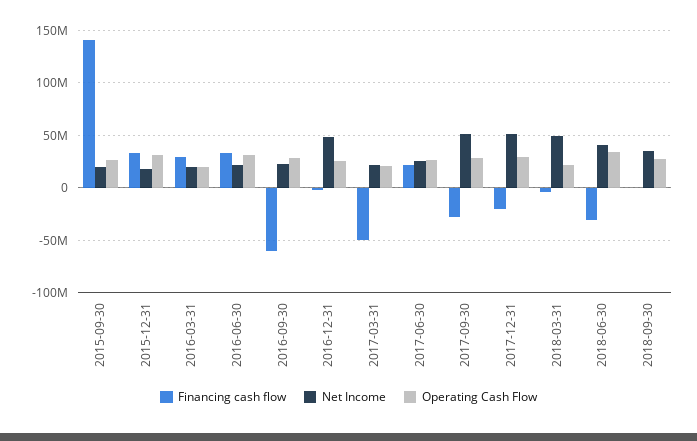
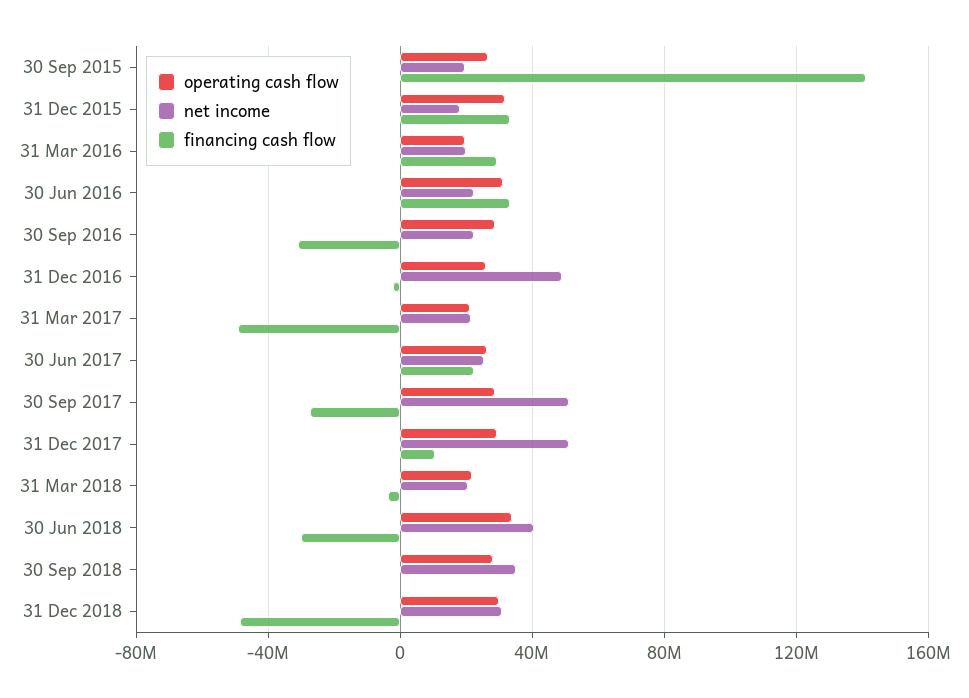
Financing cash flow, 2016-09-30: -60000000 -> -30000000
Financing cash flow, 2017-12-31: -20000000 -> 10000000
Net Income, 2018-03-31: 50000000 -> 20000000
Operating Cash Flow, 31 Dec 2018: none -> 30000000
Net Income, 31 Dec 2018: none -> 30000000
Financing cash flow, 31 Dec 2018: none -> -50000000

